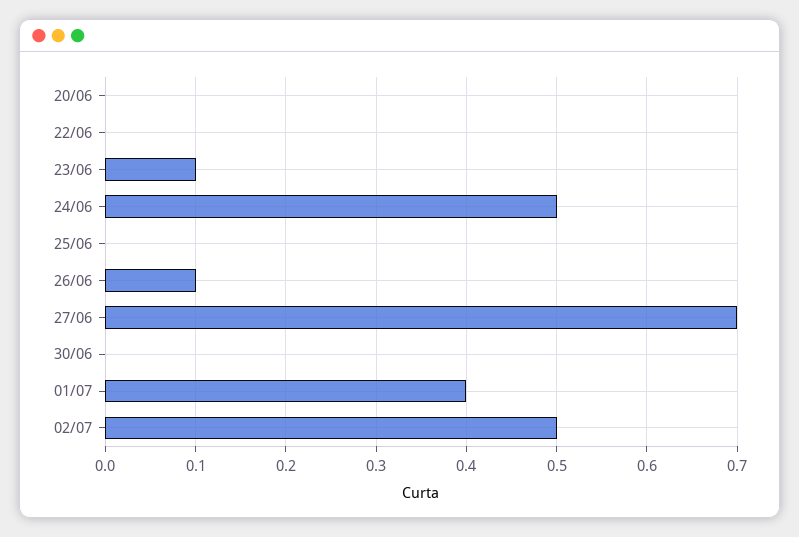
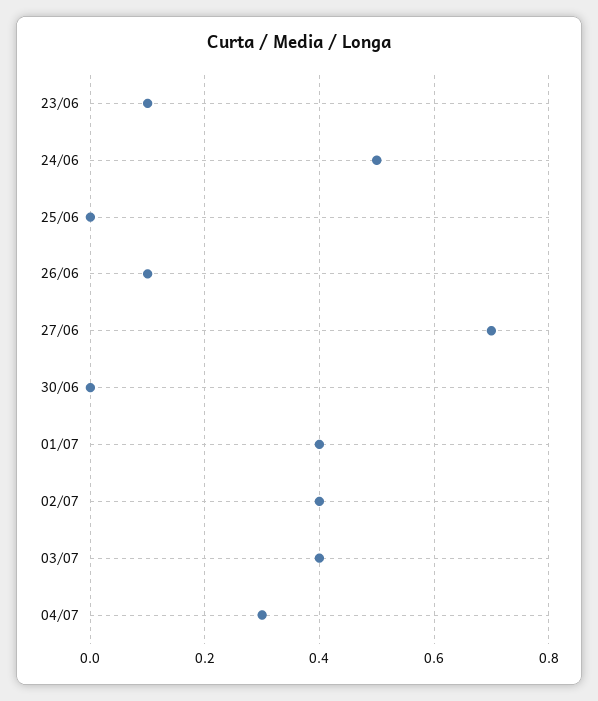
20/06: 0 -> none
22/06: 0 -> none
02/07: 0.5 -> 0.4
03/07: none -> 0.4
04/07: none -> 0.3

